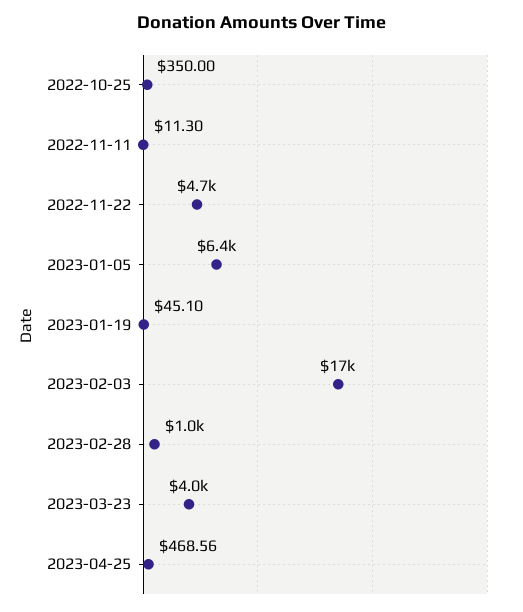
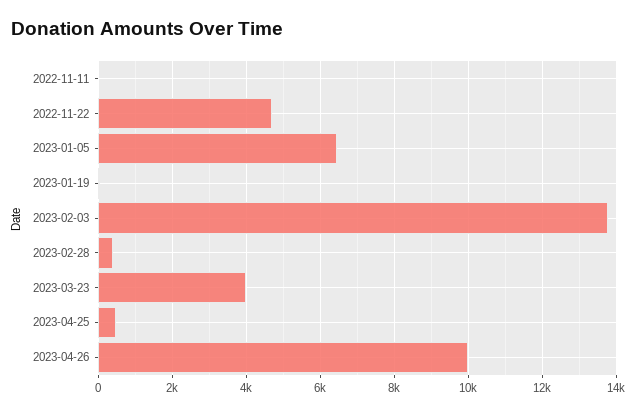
2022-10-25: 350 -> none
2023-02-03: 17000 -> 13800
2023-02-28: 1000 -> 400
2023-04-26: none -> 10000

